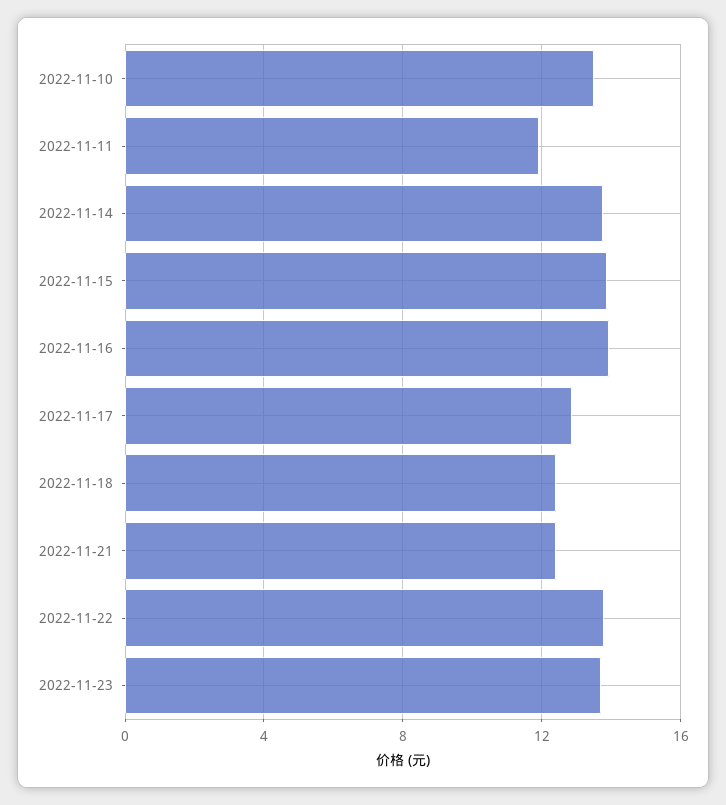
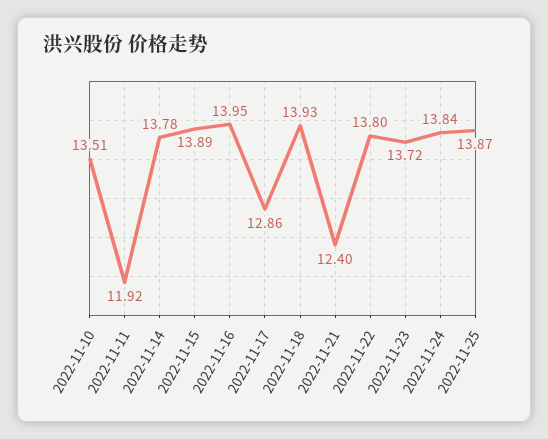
2022-11-18: 12.5 -> 13.93
2022-11-24: none -> 13.84
2022-11-25: none -> 13.87

